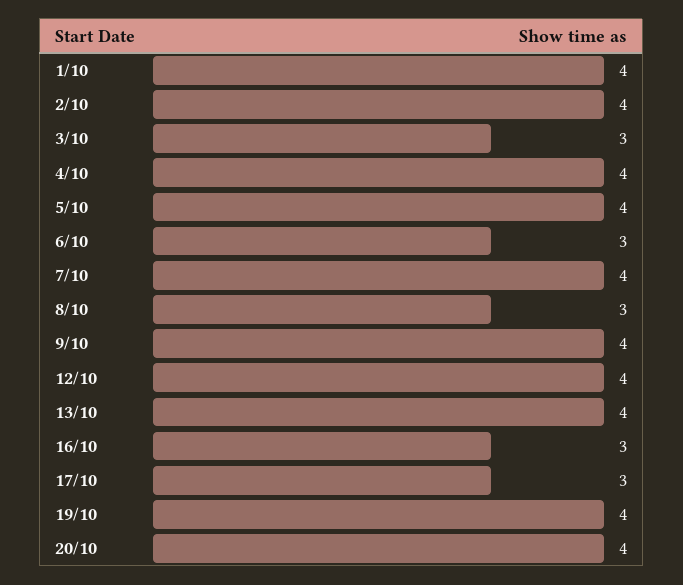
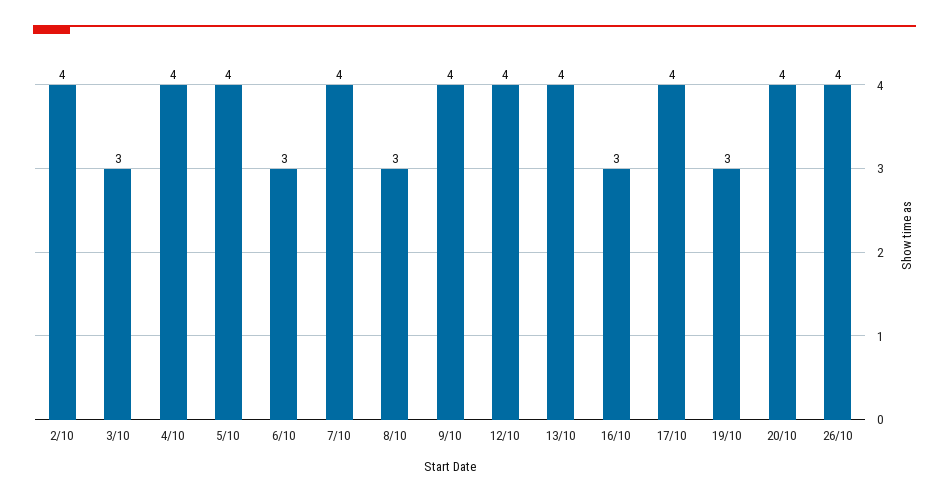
1/10: 4 -> none
17/10: 3 -> 4
19/10: 4 -> 3
26/10: none -> 4

